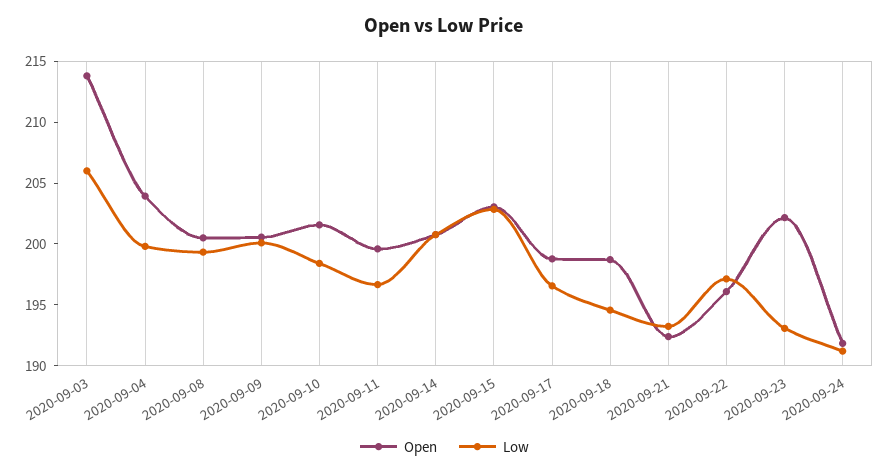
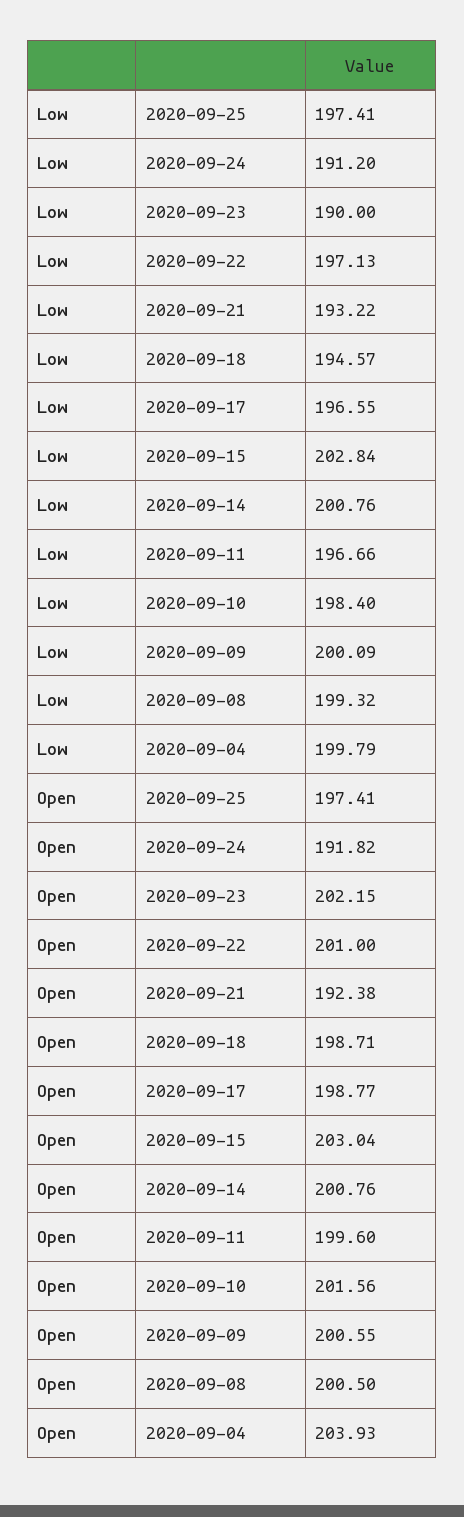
Open, 2020-09-03: 214 -> none
Low, 2020-09-03: 206 -> none
Open, 2020-09-22: 196 -> 201
Low, 2020-09-23: 193 -> 190
Low, 2020-09-25: none -> 197.41
Open, 2020-09-25: none -> 197.41

